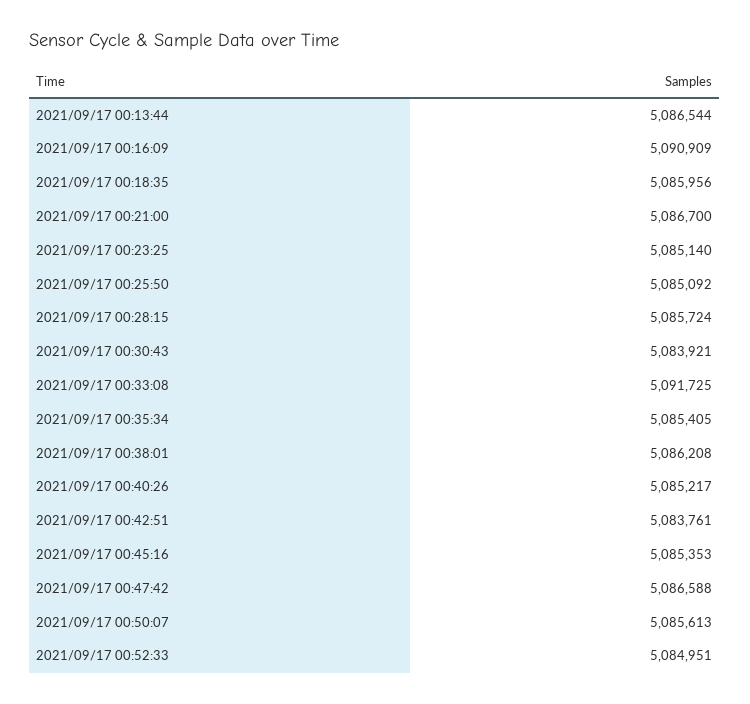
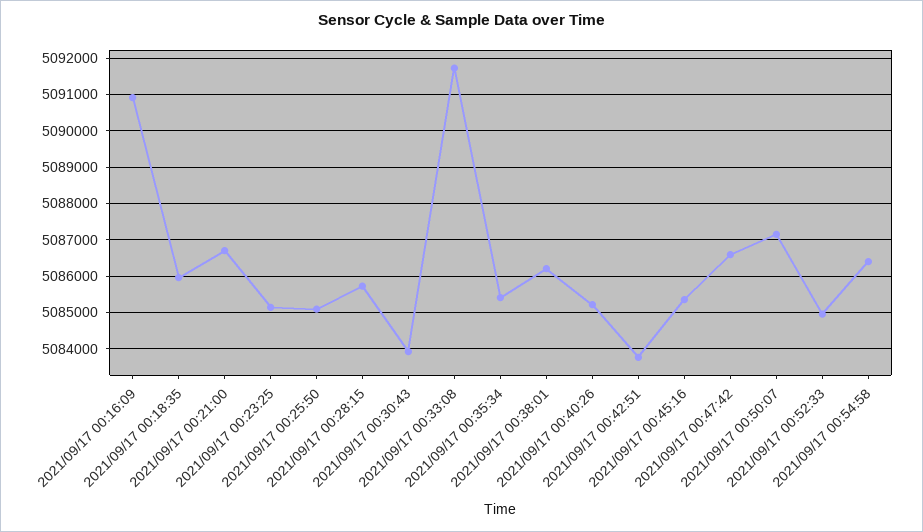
2021/09/17 00:13:44: 5086544 -> none
2021/09/17 00:50:07: 5085613 -> 5087200
2021/09/17 00:54:58: none -> 5086400

